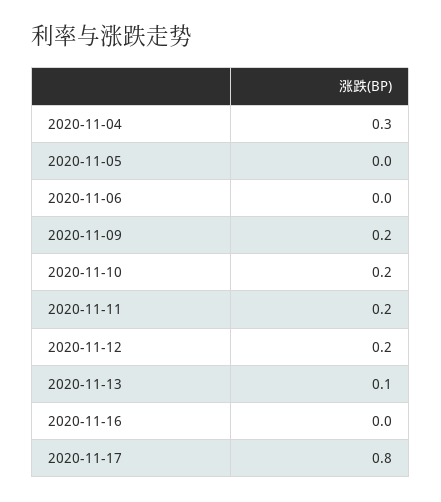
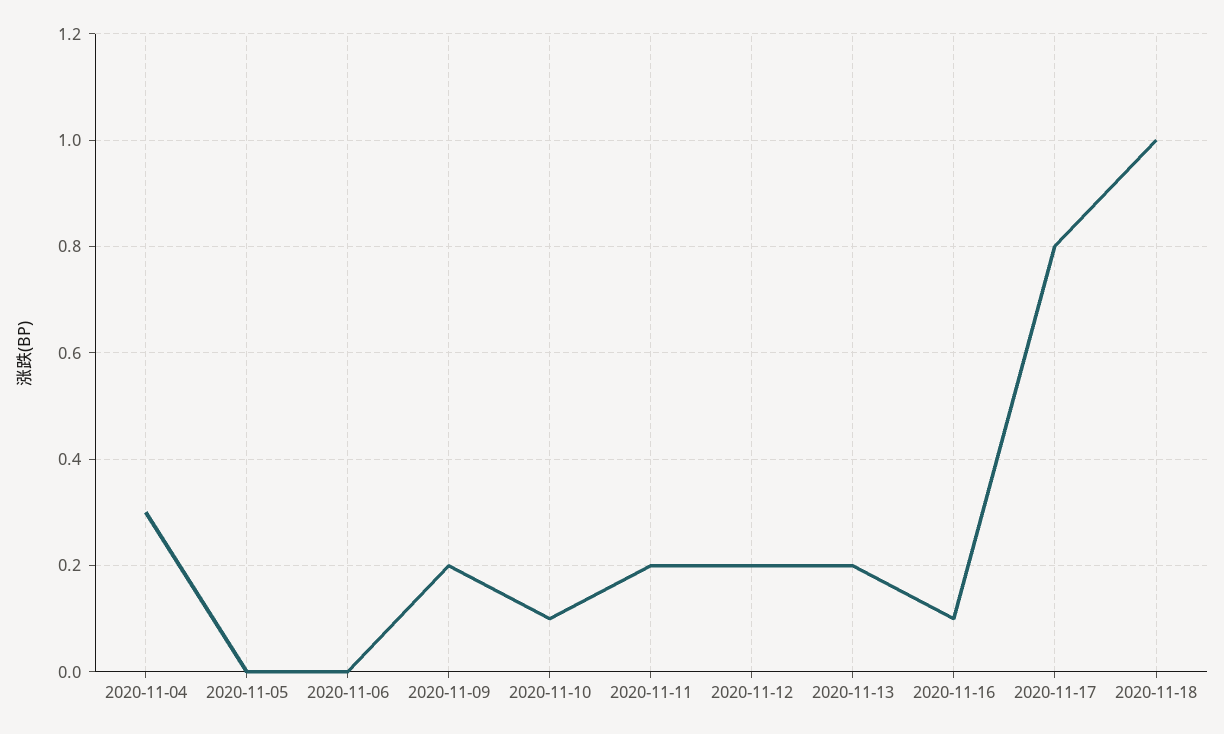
2020-11-10: 0.2 -> 0.1
2020-11-13: 0.1 -> 0.2
2020-11-16: 0 -> 0.1
2020-11-18: none -> 1

